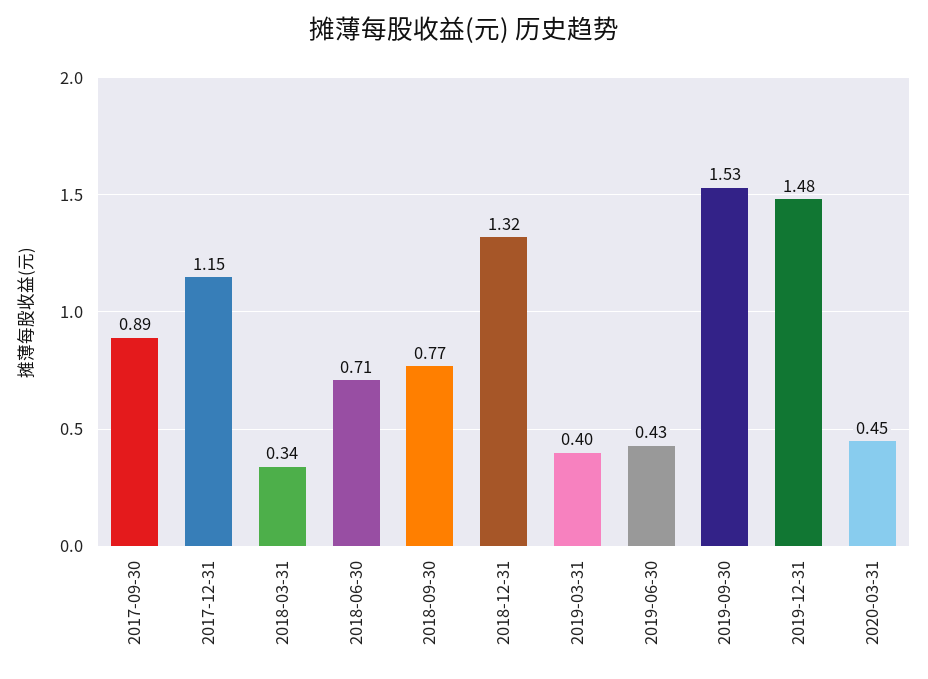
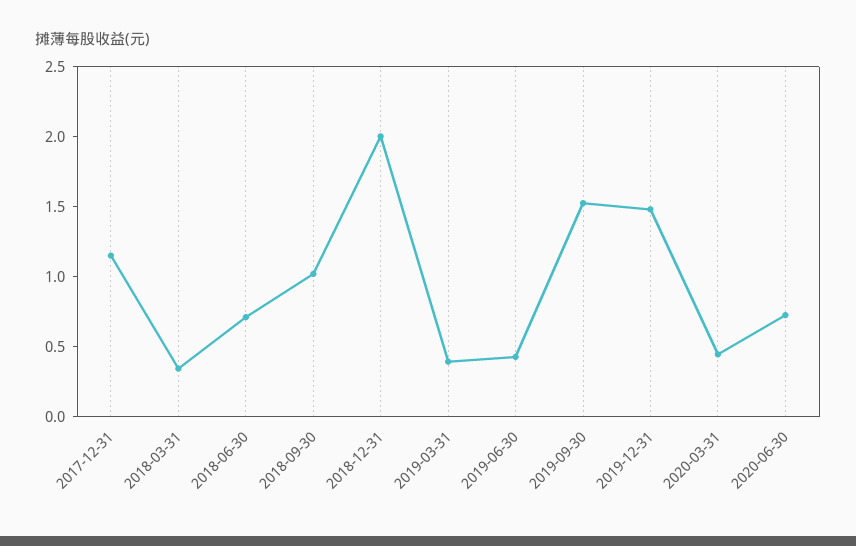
2017-09-30: 0.89 -> none
2018-09-30: 0.77 -> 1
2018-12-31: 1.32 -> 2
2020-06-30: none -> 0.7

